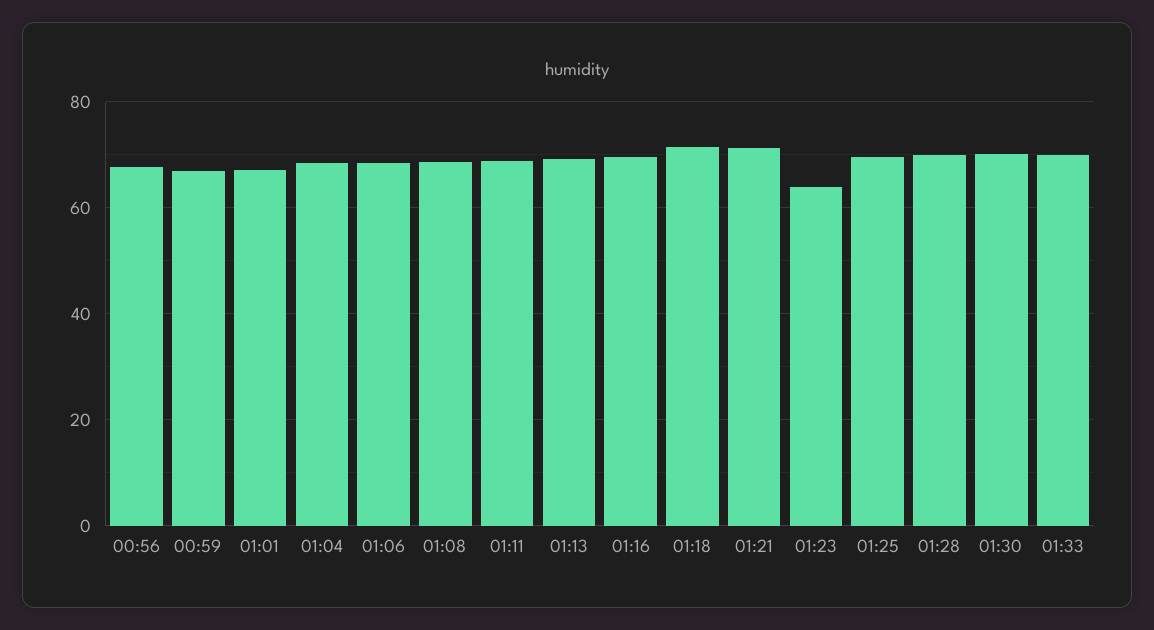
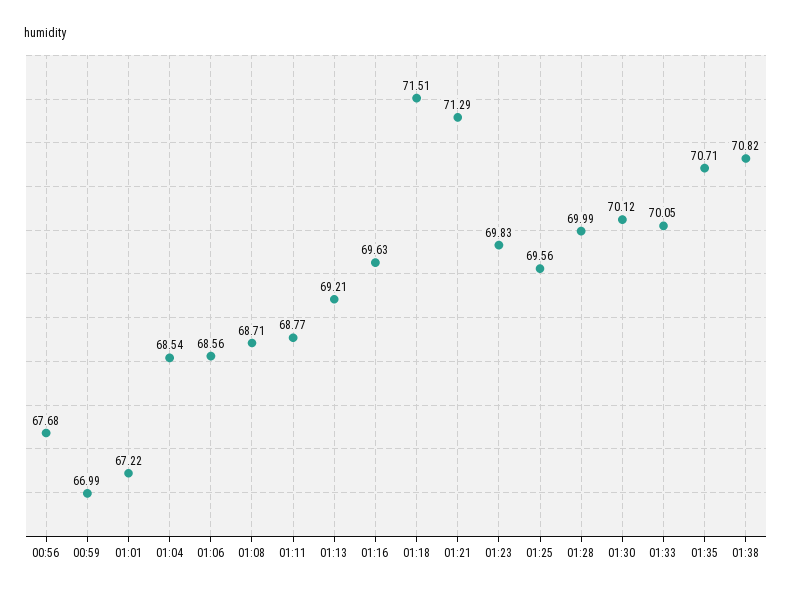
01:23: 64 -> 69.83
01:35: none -> 70.71
01:38: none -> 70.82

